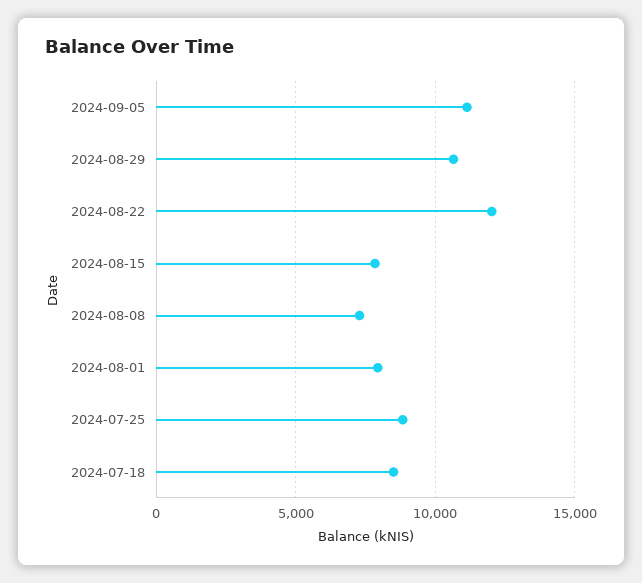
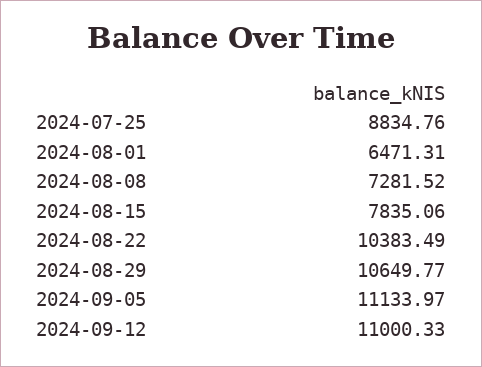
2024-08-22: 12000 -> 10383.49
2024-08-01: 8000 -> 6471.31
2024-07-18: 8500 -> none
2024-09-12: none -> 11000.33

